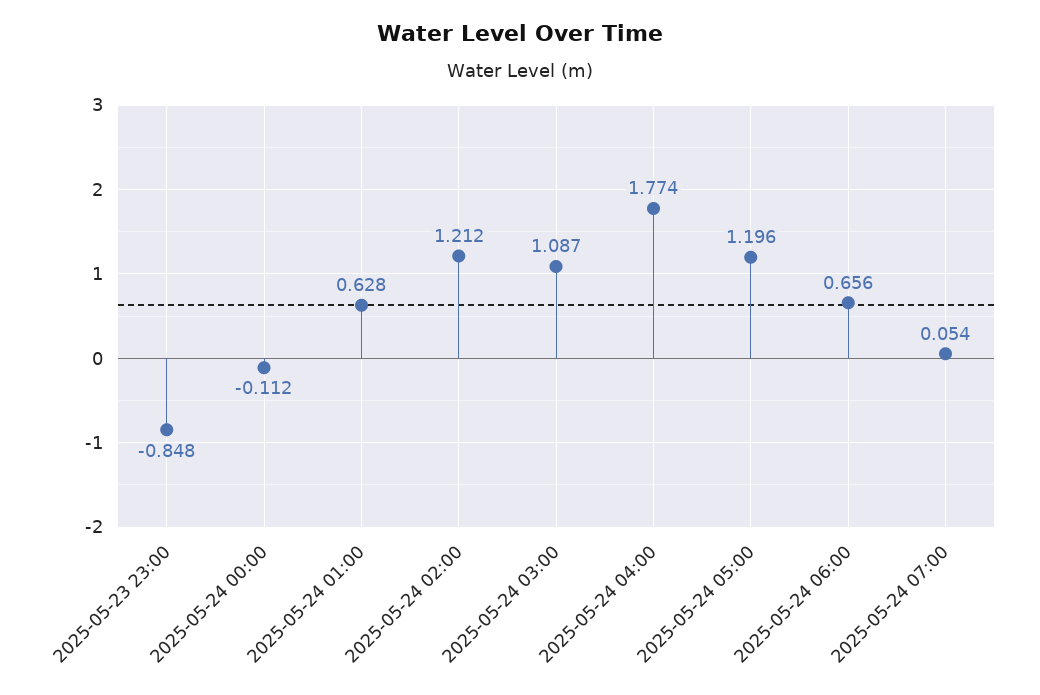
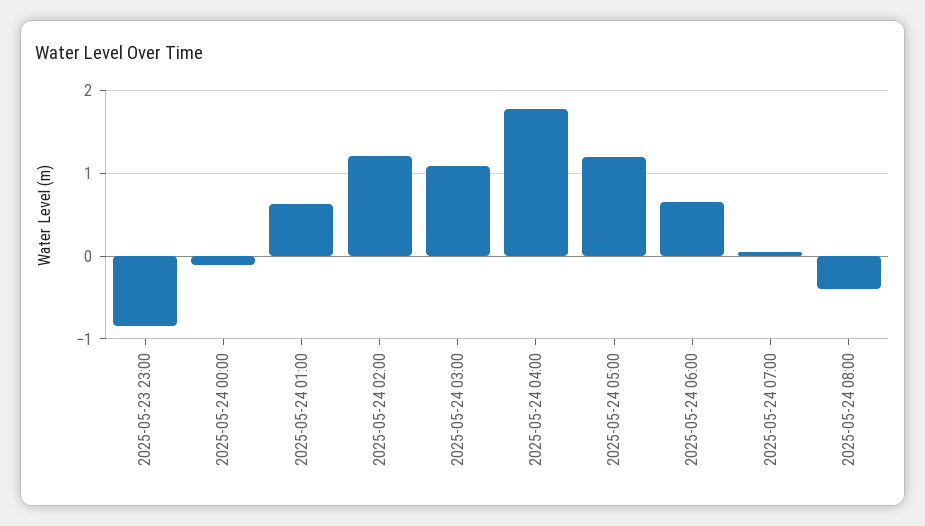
2025-05-24 08:00: none -> -0.4

